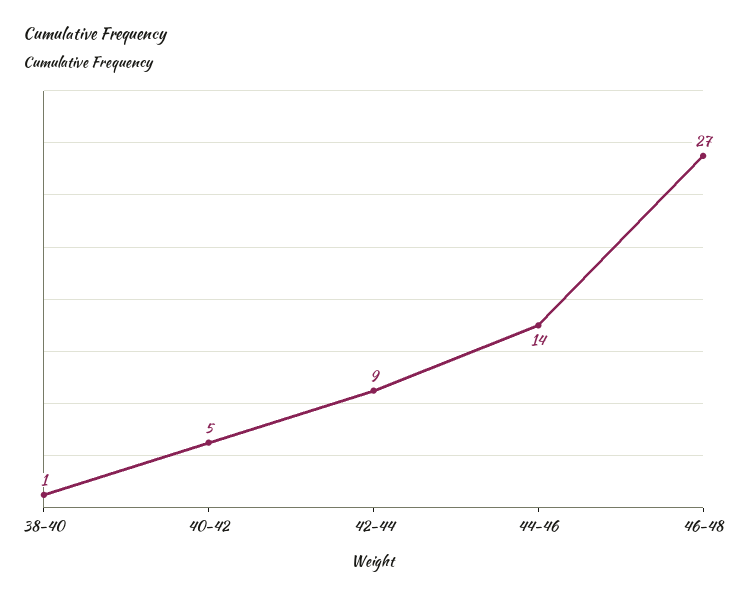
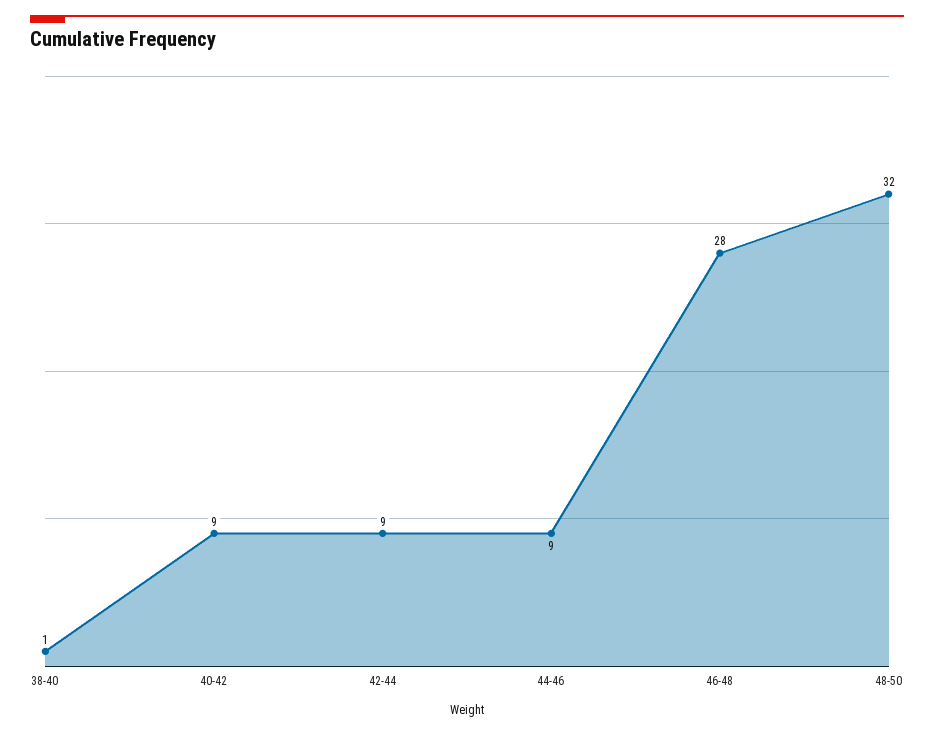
40-42: 5 -> 9
44-46: 14 -> 9
46-48: 27 -> 28
48-50: none -> 32

